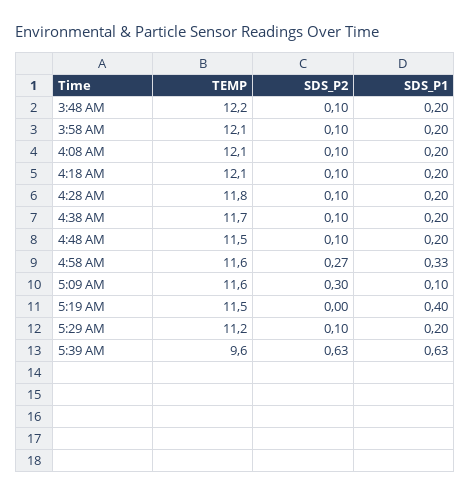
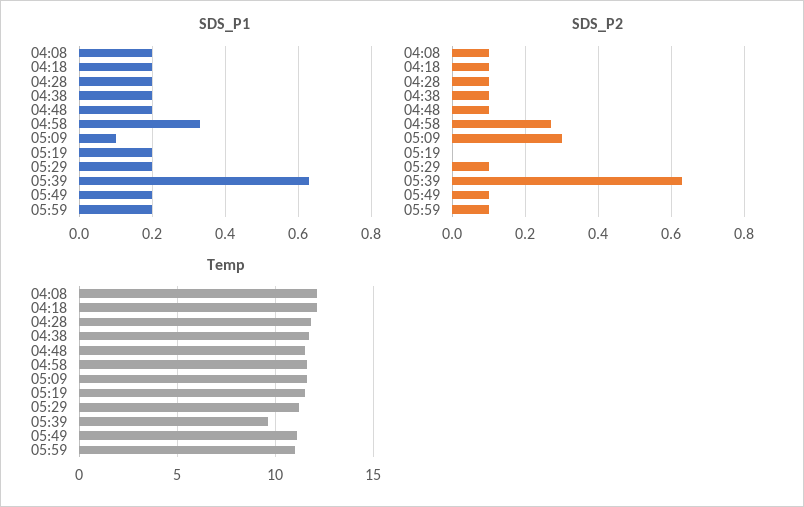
TEMP, 3:48 AM: 12.2 -> none
SDS_P2, 3:48 AM: 0.1 -> none
SDS_P1, 3:48 AM: 0.2 -> none
TEMP, 3:58 AM: 12.1 -> none
SDS_P2, 3:58 AM: 0.1 -> none
SDS_P1, 3:58 AM: 0.2 -> none
SDS_P1, 5:19 AM: 0.4 -> 0.2
SDS_P1, 05:49: none -> 0.2
SDS_P1, 05:59: none -> 0.2
SDS_P2, 05:49: none -> 0.1
SDS_P2, 05:59: none -> 0.1
TEMP, 05:49: none -> 11
TEMP, 05:59: none -> 11

